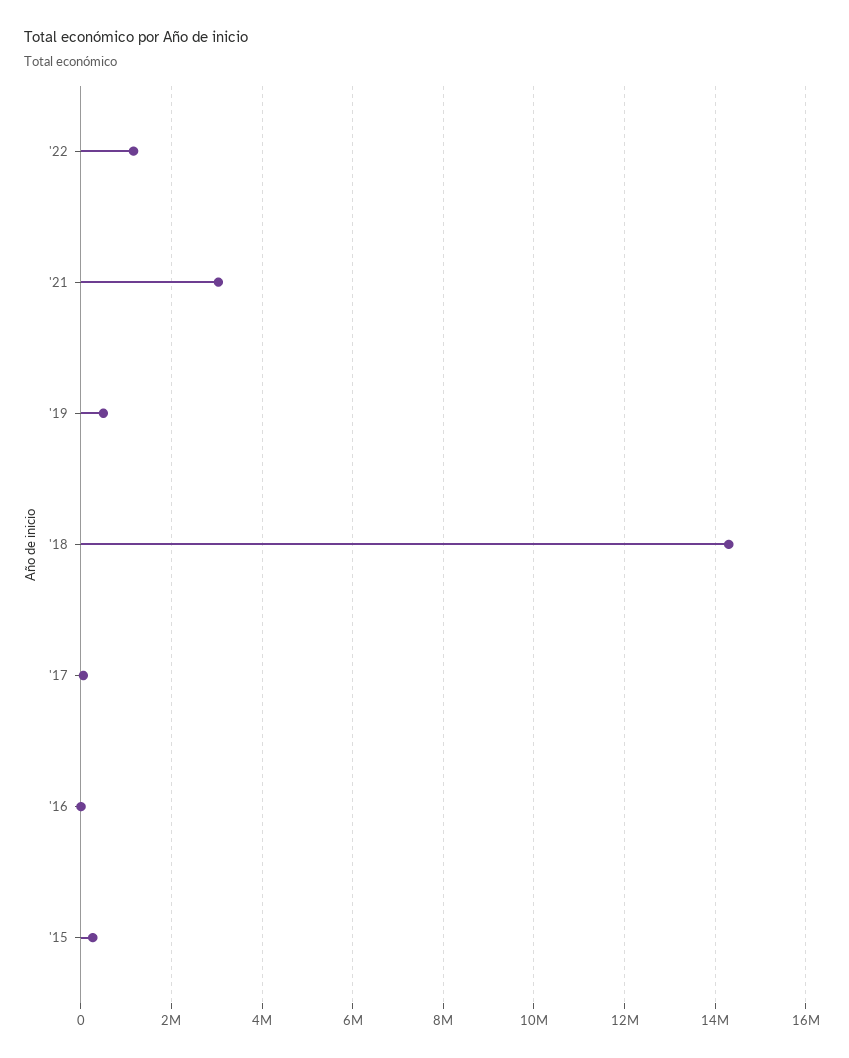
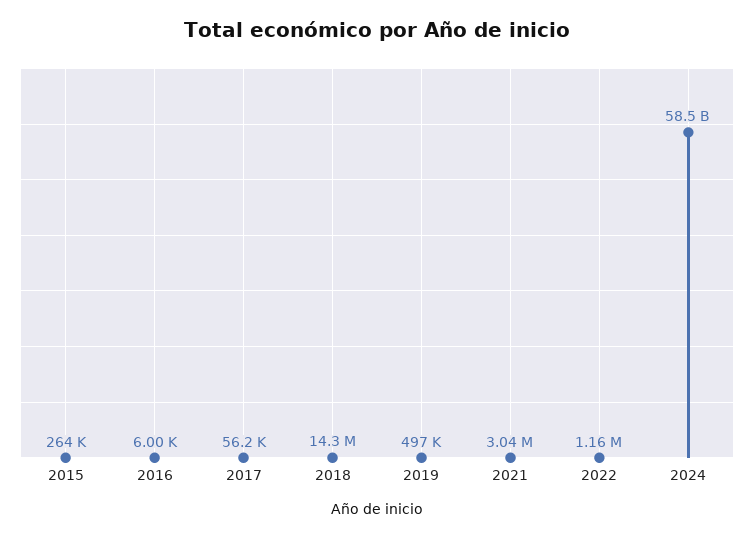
2024: none -> 58500000000

